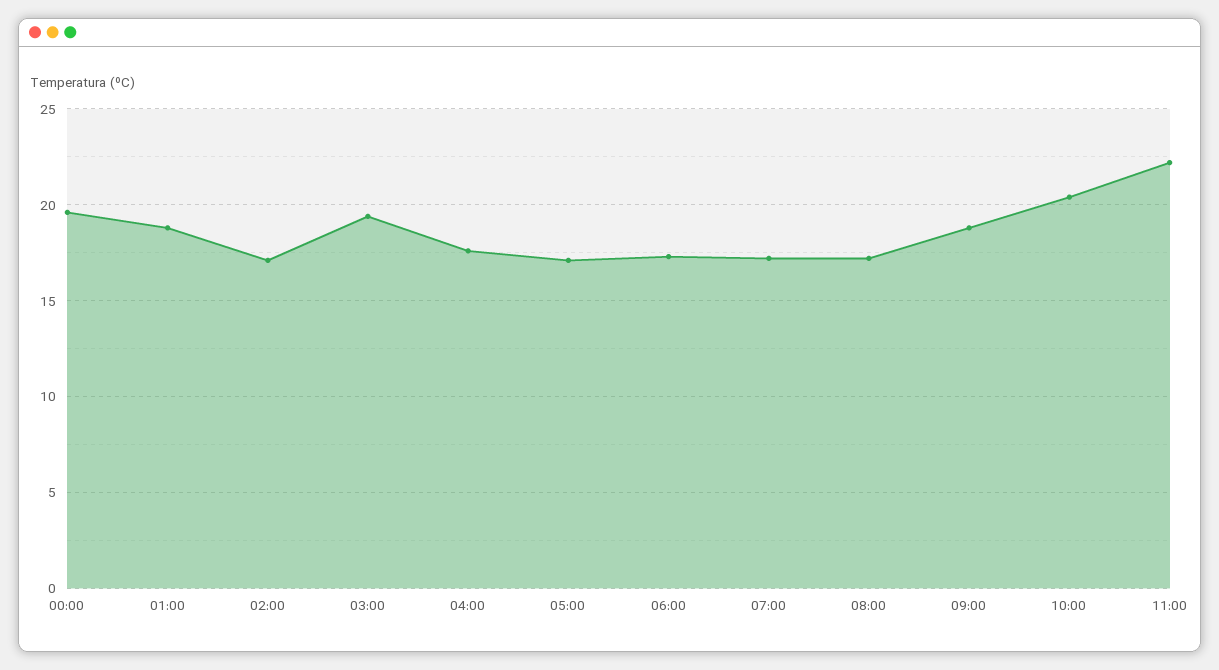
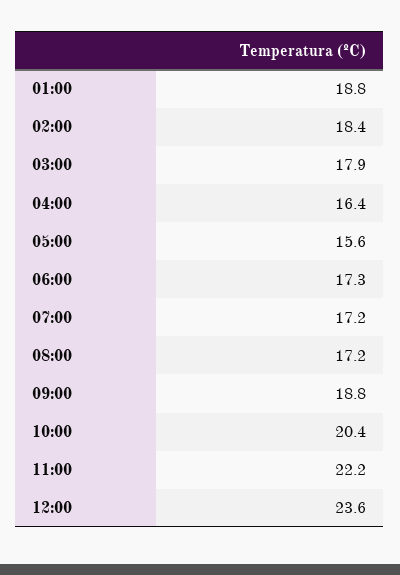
00:00: 19.5 -> none
02:00: 17 -> 18.4
03:00: 19.5 -> 17.9
04:00: 17.5 -> 16.4
05:00: 17 -> 15.6
12:00: none -> 23.6

